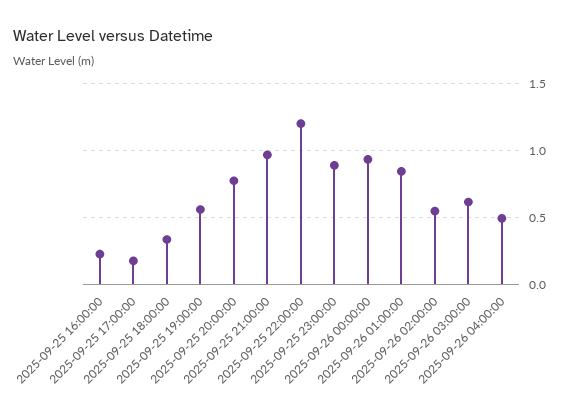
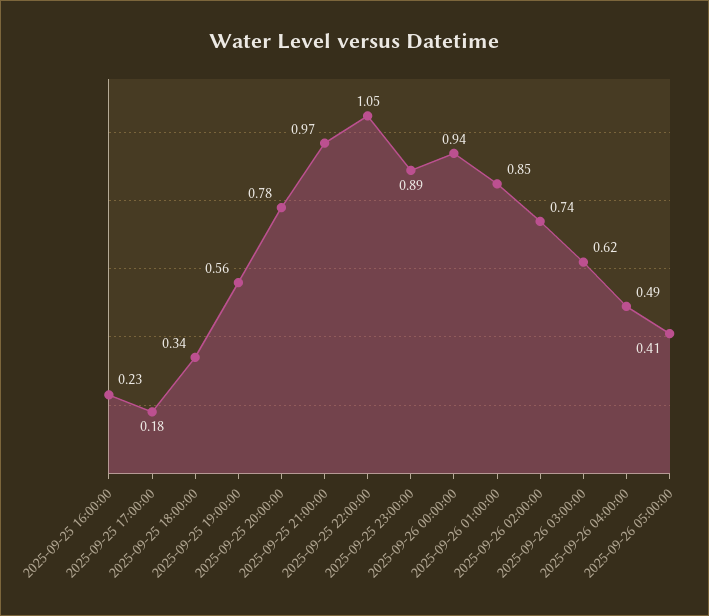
2025-09-25 22:00:00: 1.2 -> 1.05
2025-09-26 02:00:00: 0.55 -> 0.74
2025-09-26 05:00:00: none -> 0.41

